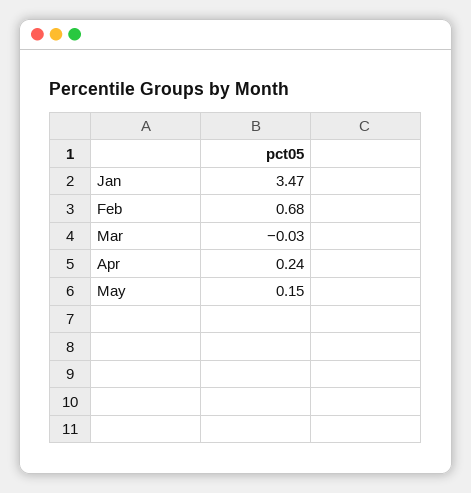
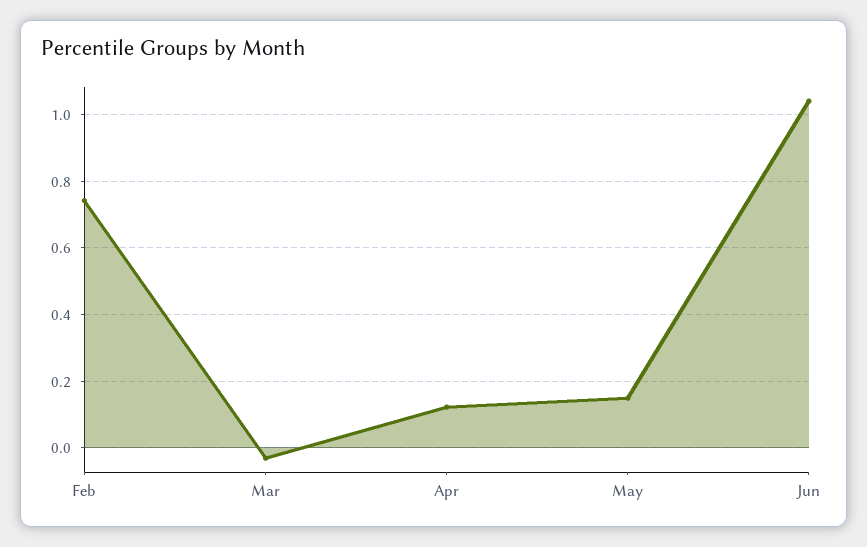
Jan: 3.47 -> none
Feb: 0.68 -> 0.74
Apr: 0.24 -> 0.12
Jun: none -> 1.04

